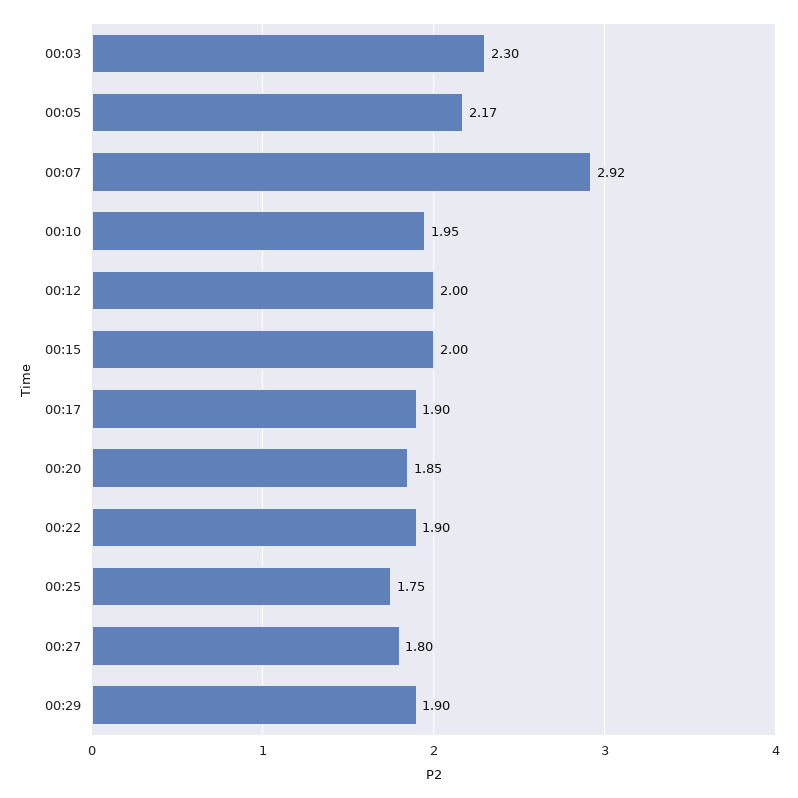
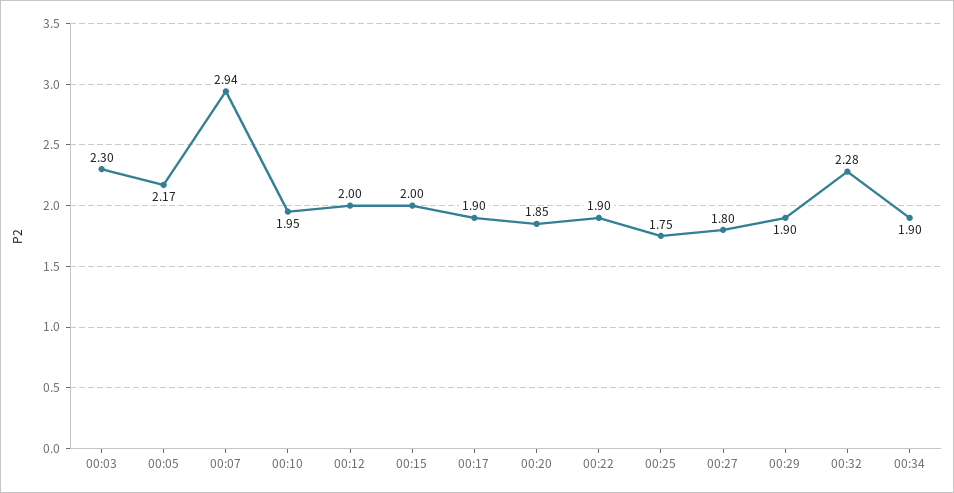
00:07: 2.92 -> 2.94
00:32: none -> 2.28
00:34: none -> 1.9

